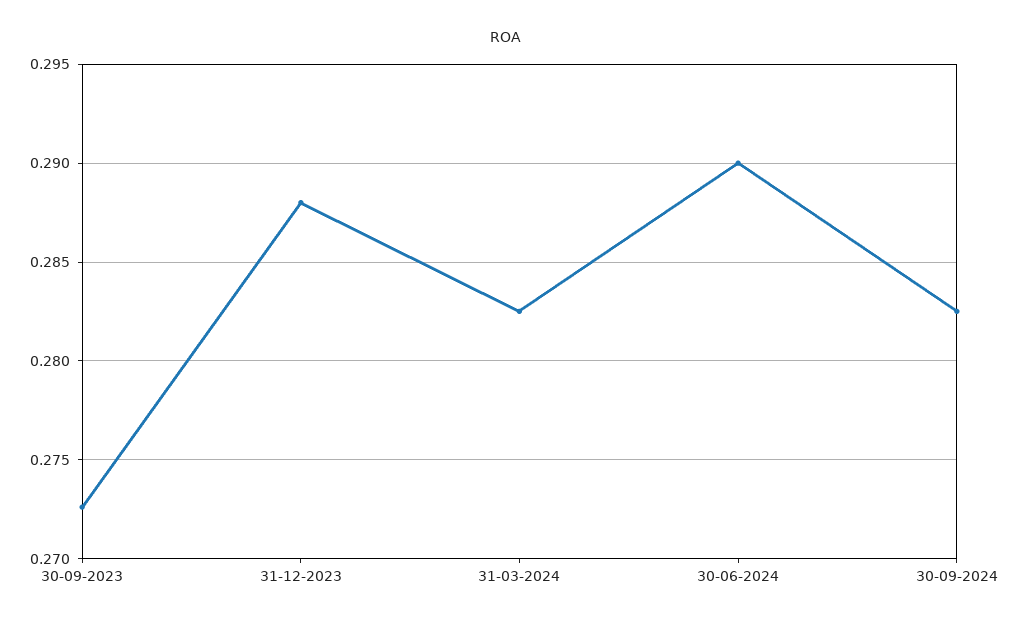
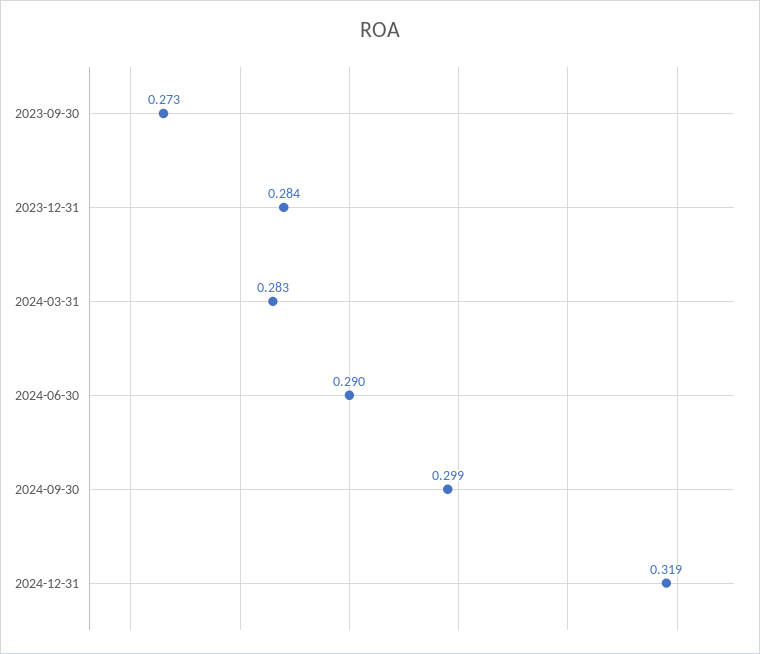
31-12-2023: 0.288 -> 0.284
30-09-2024: 0.2825 -> 0.299
2024-12-31: none -> 0.319

